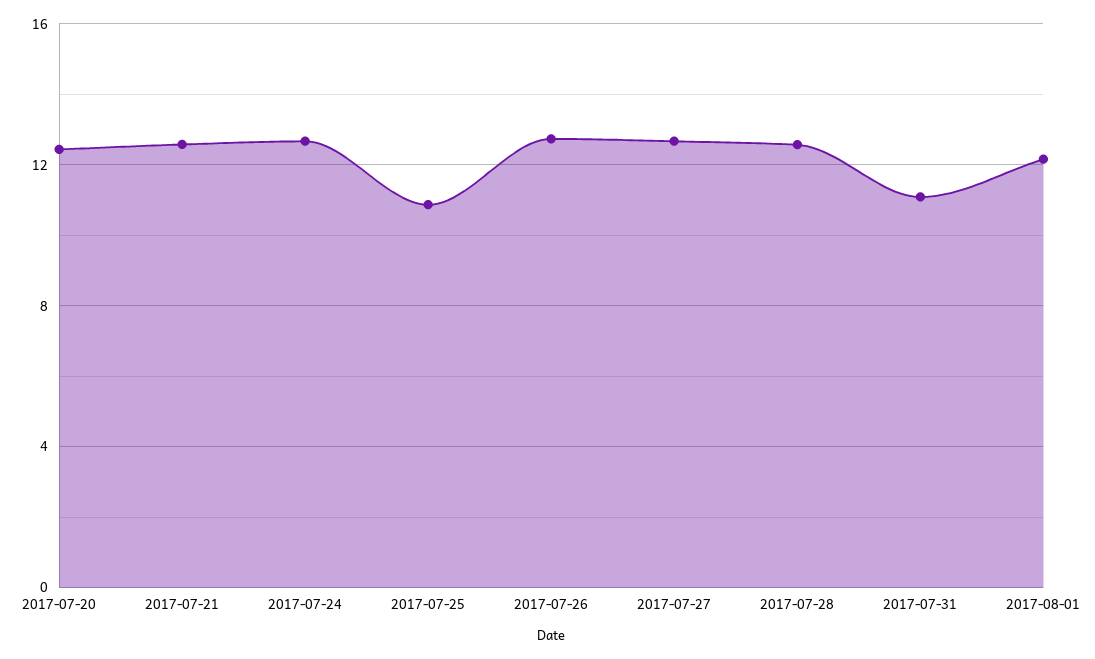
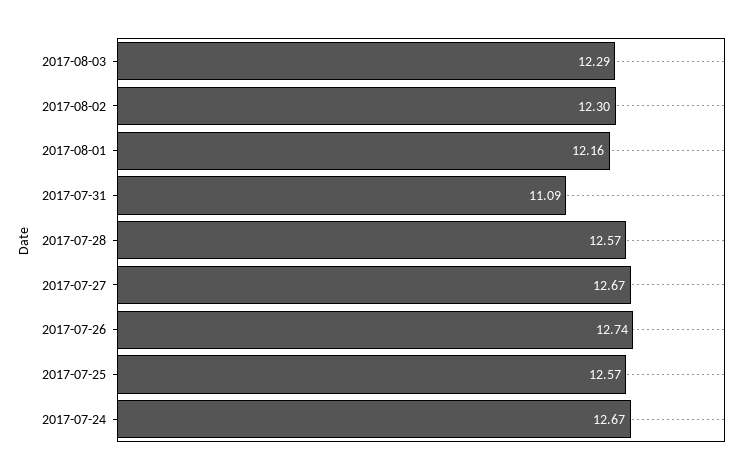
2017-07-20: 12.5 -> none
2017-07-21: 12.5 -> none
2017-07-25: 11 -> 12.57
2017-08-03: none -> 12.29
2017-08-02: none -> 12.3

